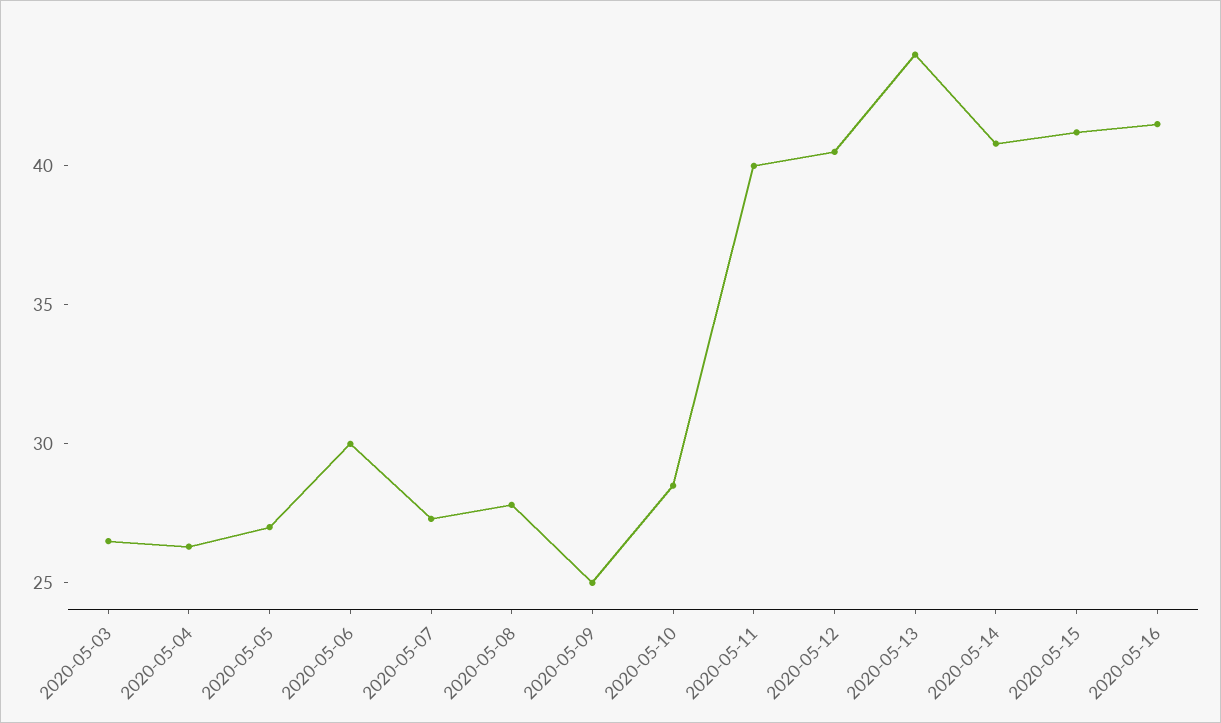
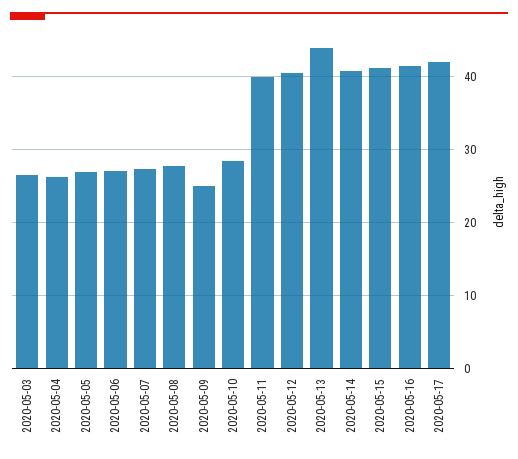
2020-05-06: 30 -> 27
2020-05-17: none -> 42

